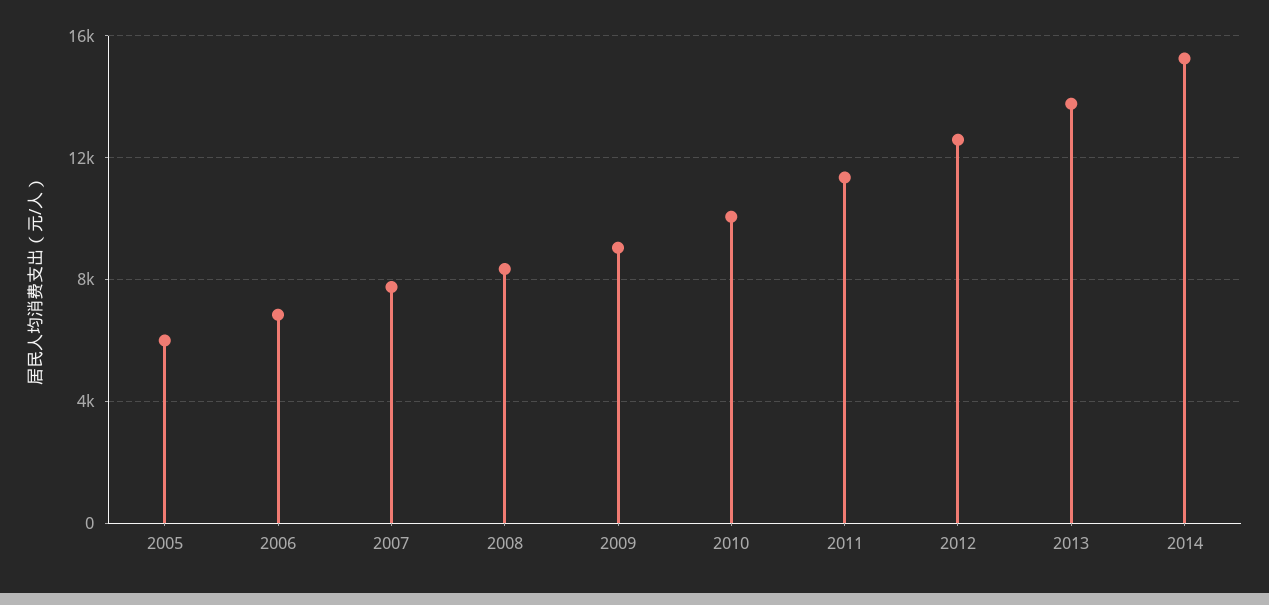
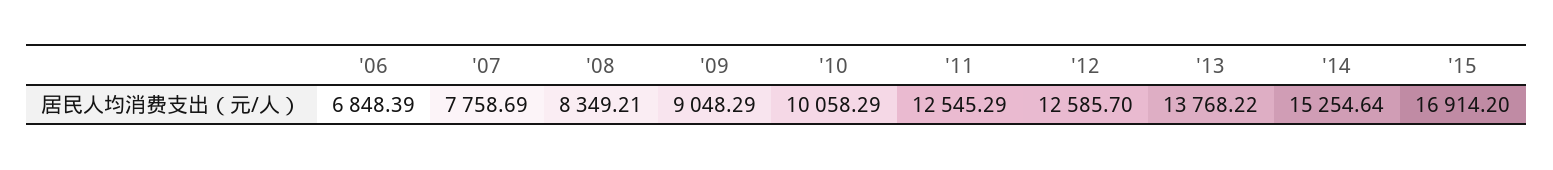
2005: 6000 -> none
2011: 11500 -> 12545.29
'15: none -> 16914.2

